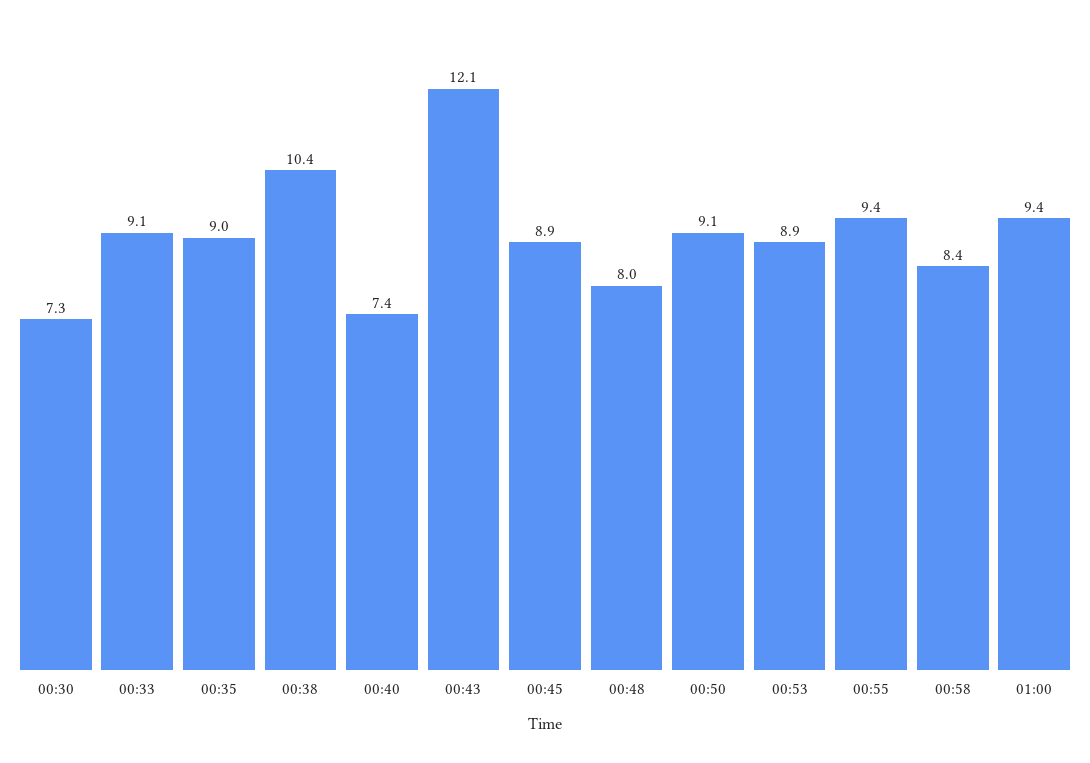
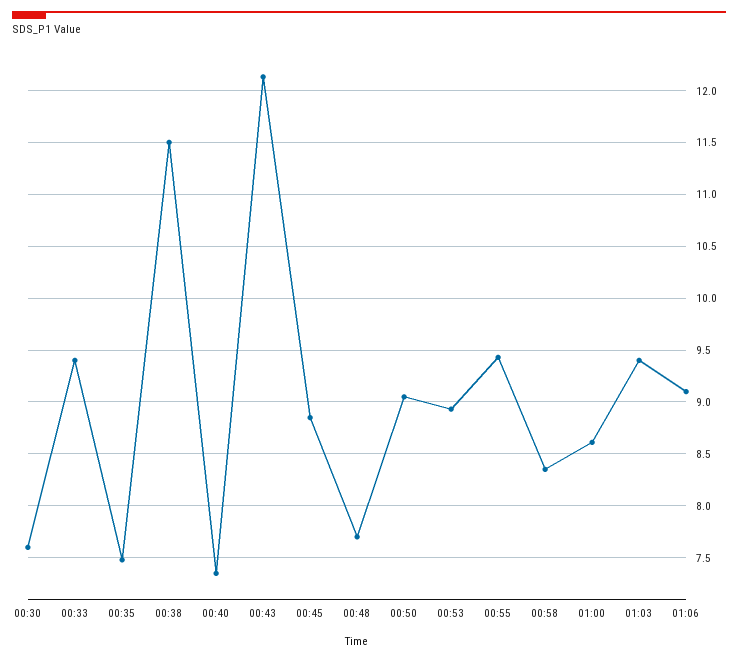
00:30: 7.3 -> 7.6
00:33: 9.1 -> 9.4
00:35: 9 -> 7.5
00:38: 10.4 -> 11.5
00:48: 8 -> 7.7
01:00: 9.4 -> 8.6
01:03: none -> 9.4
01:06: none -> 9.1

